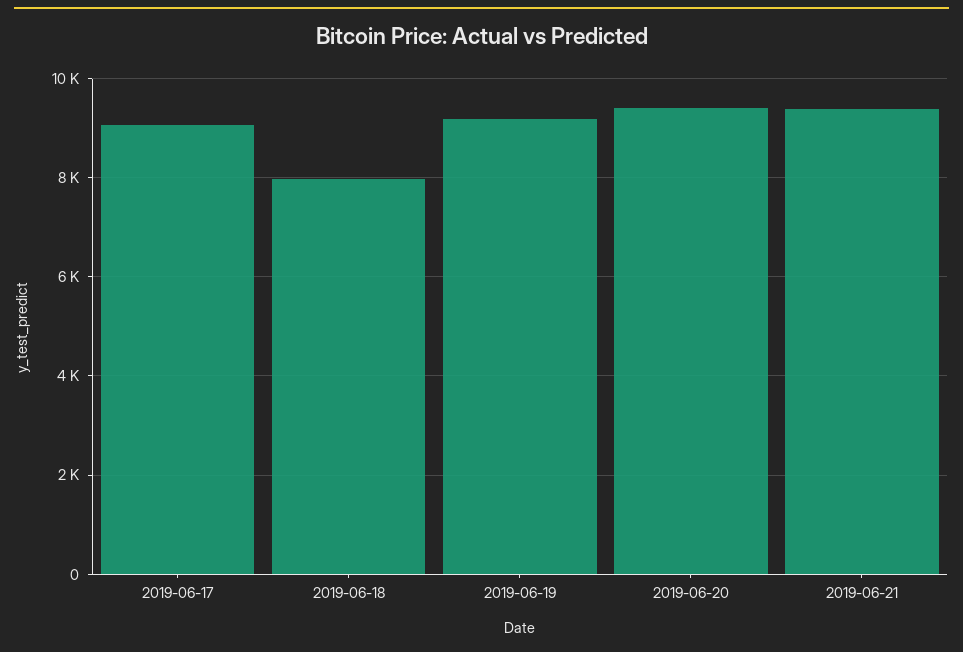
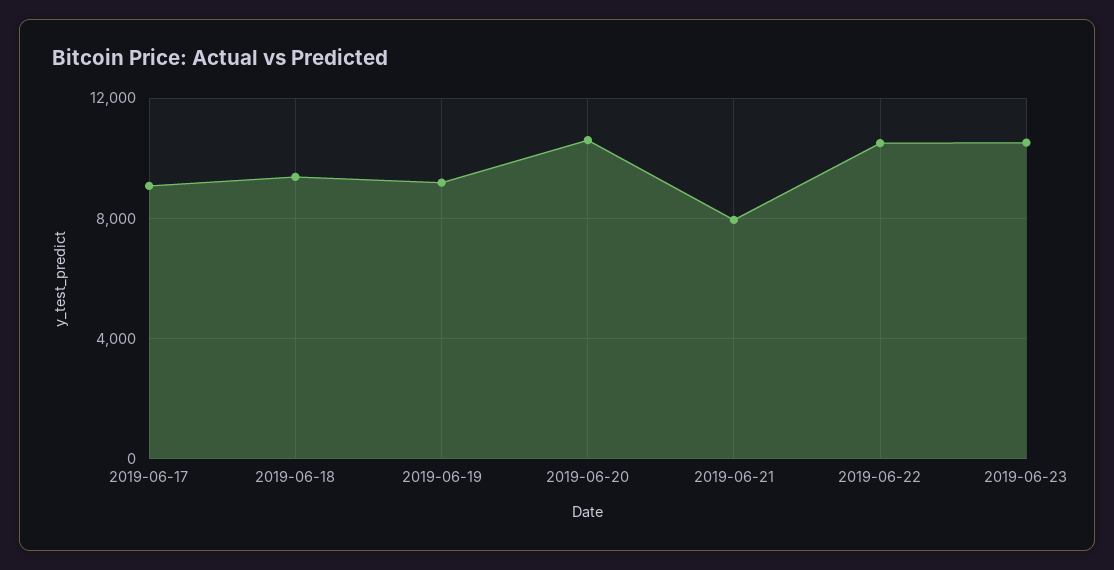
2019-06-18: 8000 -> 9500
2019-06-20: 9400 -> 10500
2019-06-21: 9400 -> 8000
2019-06-22: none -> 10500
2019-06-23: none -> 10500

